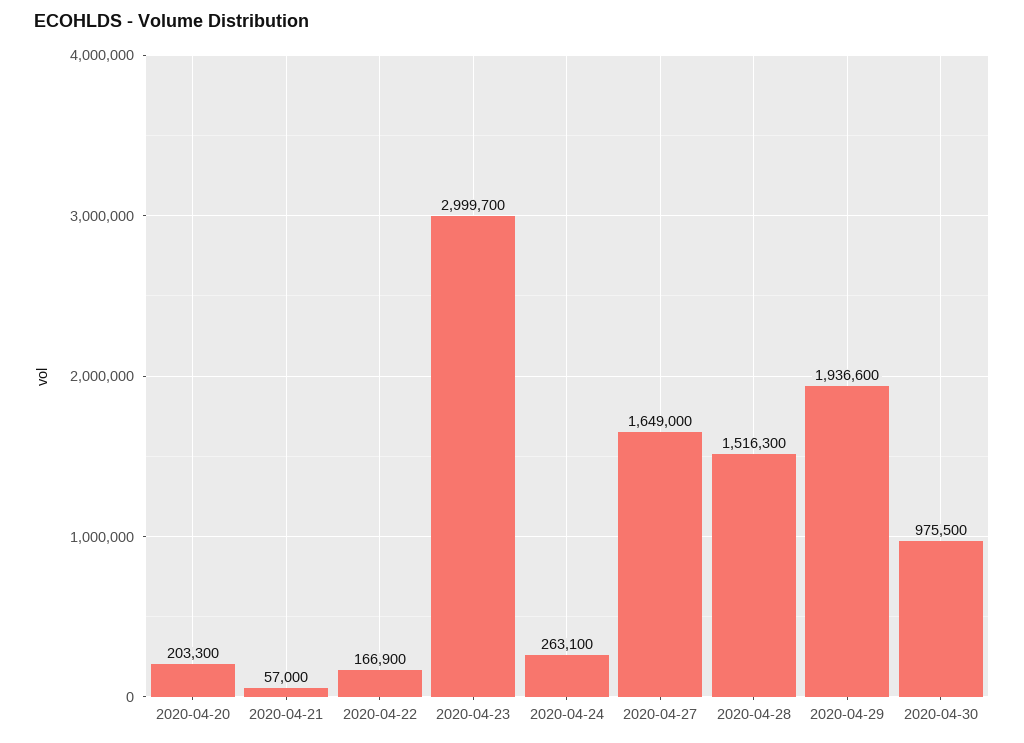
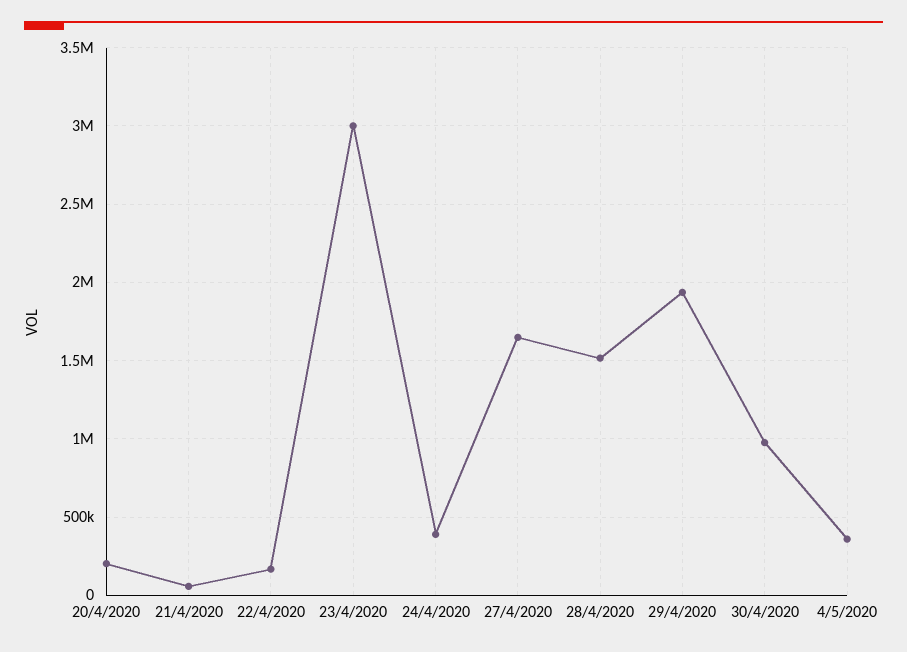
2020-04-24: 263100 -> 400000
4/5/2020: none -> 350000

